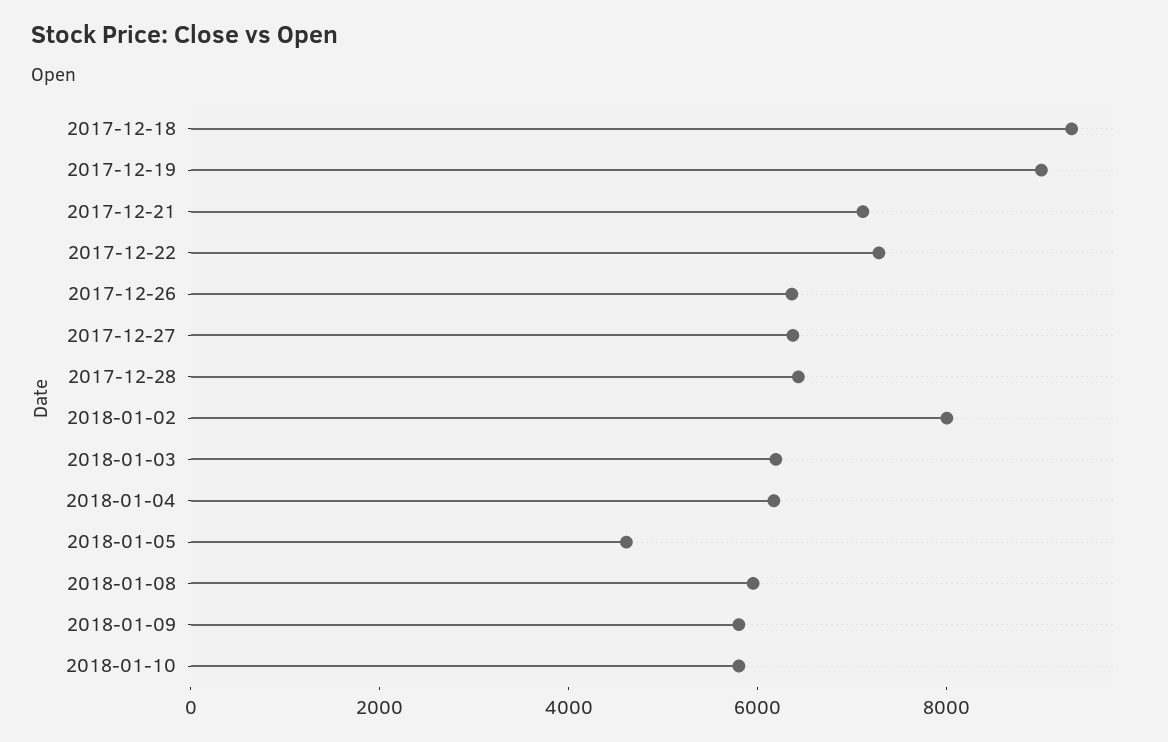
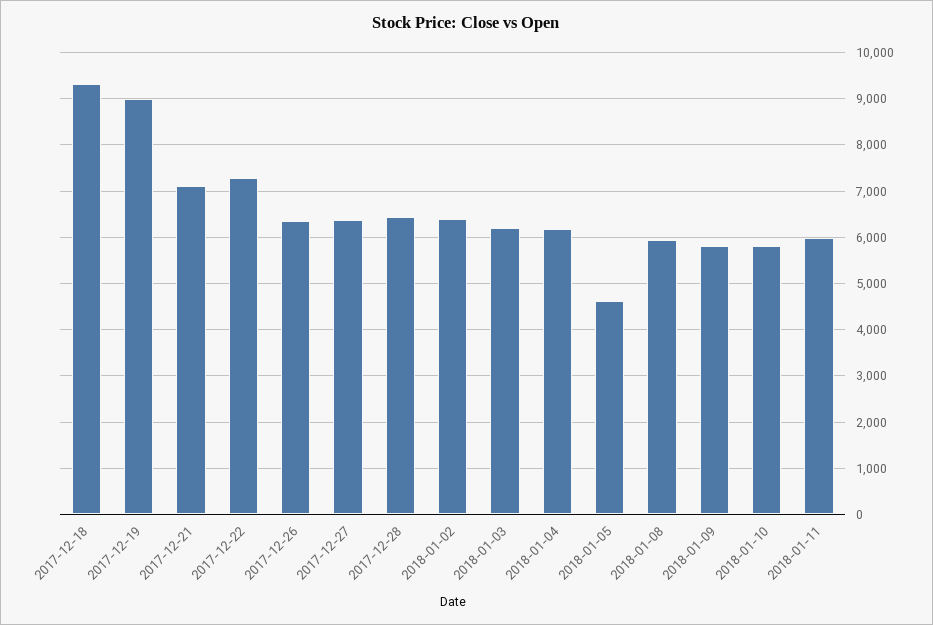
2018-01-02: 8000 -> 6400
2018-01-11: none -> 6000

